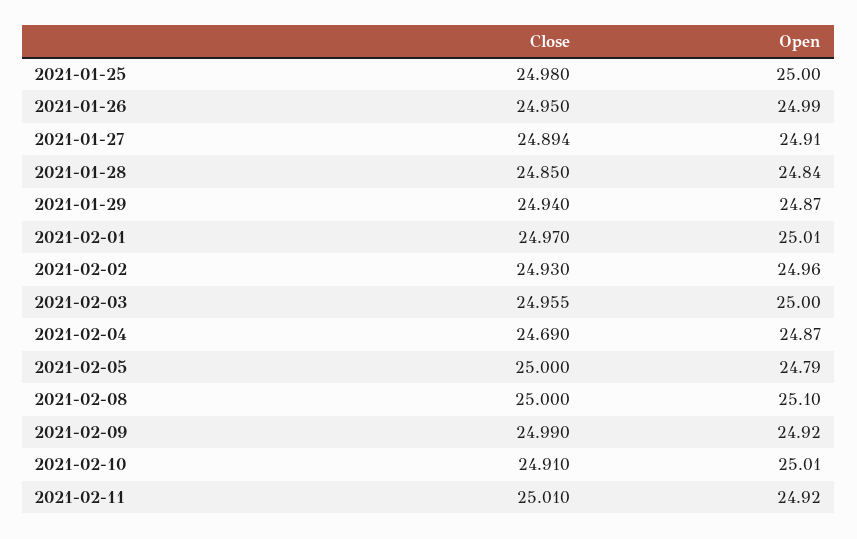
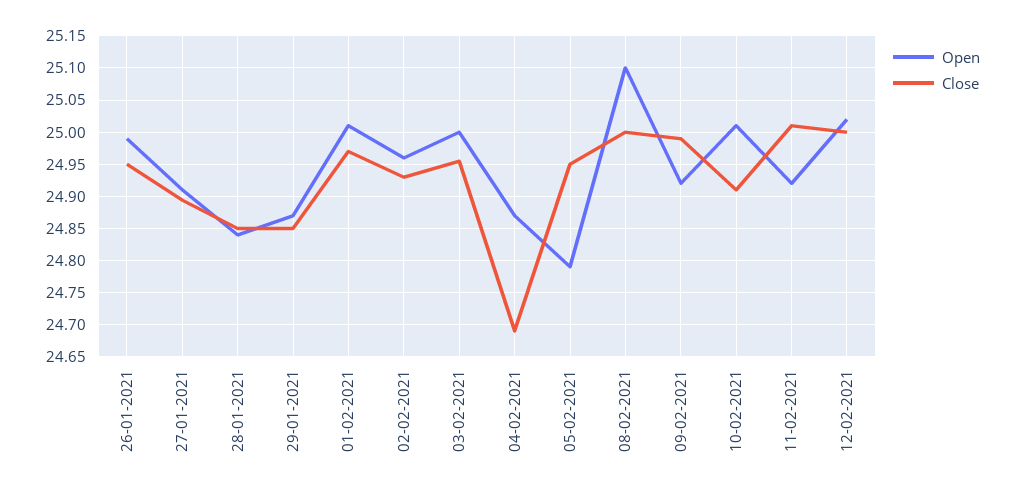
Close, 2021-01-25: 24.98 -> none
Open, 2021-01-25: 25 -> none
Close, 2021-01-29: 24.94 -> 24.85
Close, 2021-02-05: 25 -> 24.95
Open, 12-02-2021: none -> 25.02
Close, 12-02-2021: none -> 25

